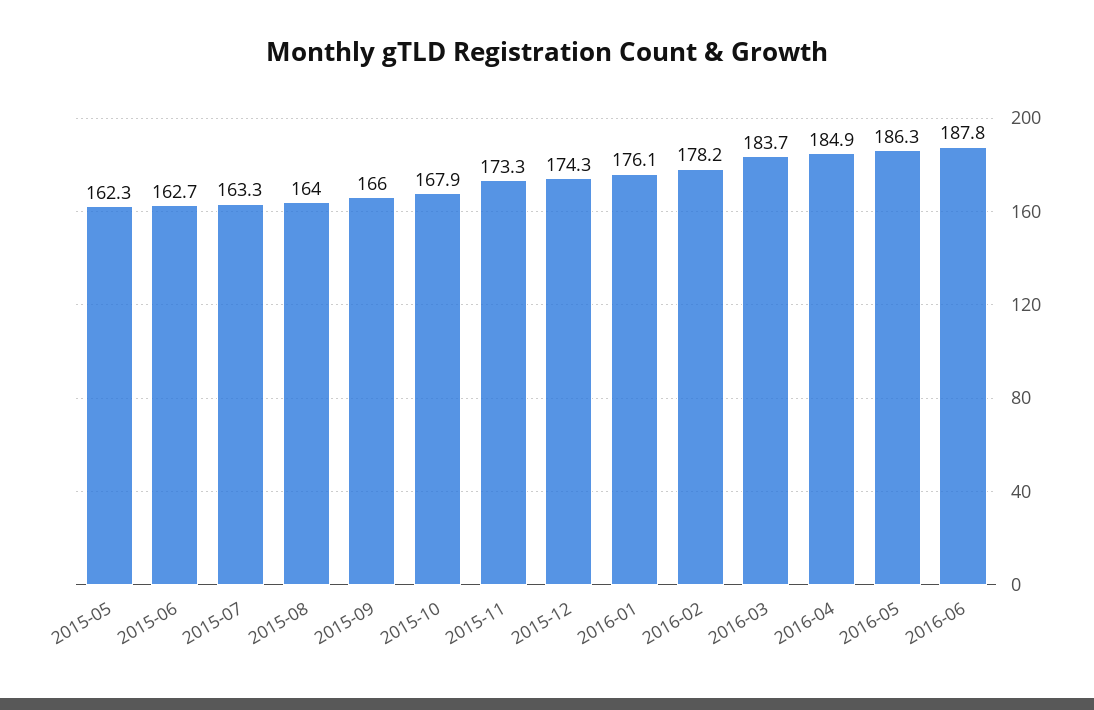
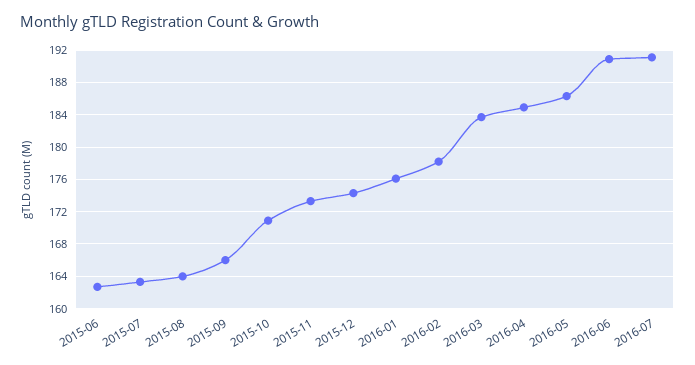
2015-05: 162.3 -> none
2015-10: 167.9 -> 171
2016-06: 187.8 -> 191
2016-07: none -> 191

